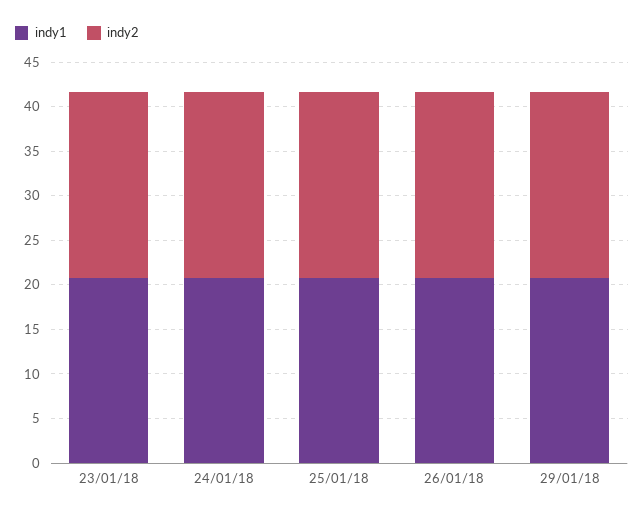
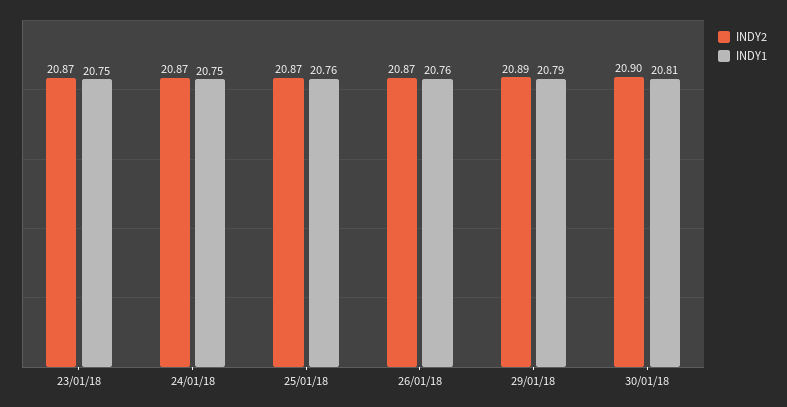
indy2, 30/01/18: none -> 20.9
indy1, 30/01/18: none -> 20.81

